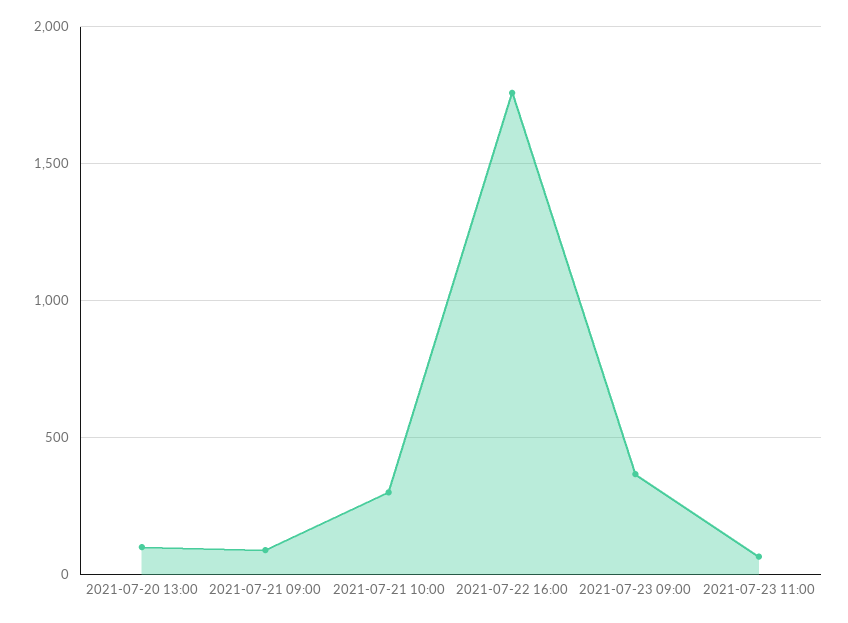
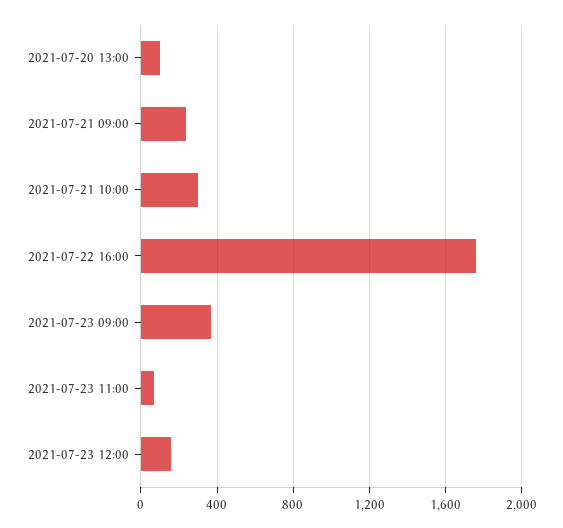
2021-07-21 09:00: 100 -> 250
2021-07-23 12:00: none -> 150

